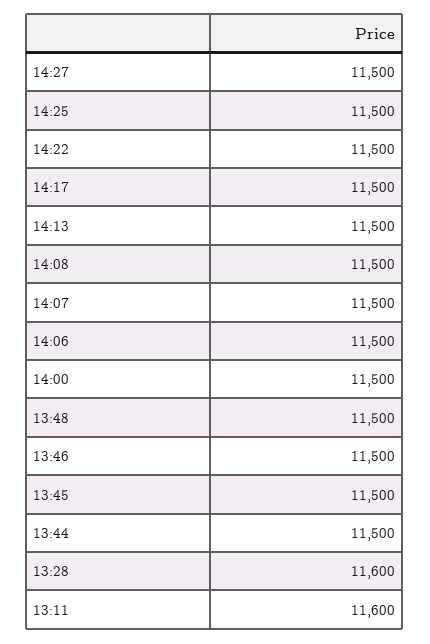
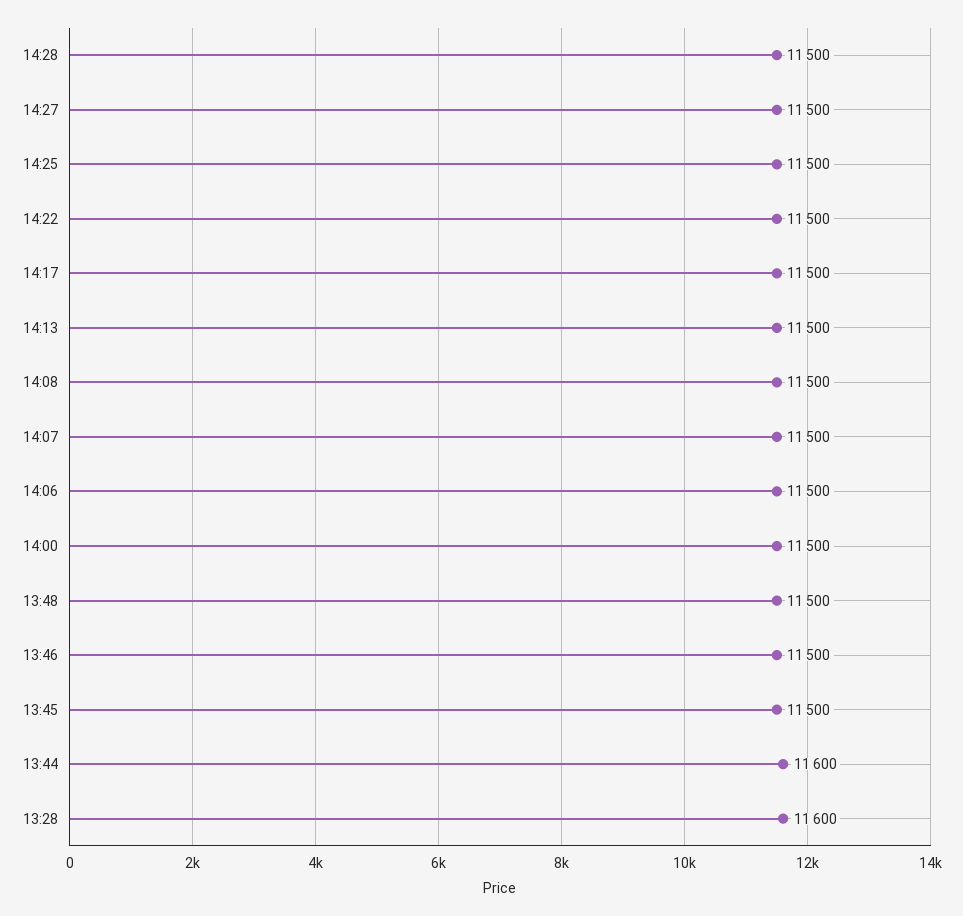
13:44: 11500 -> 11600
13:11: 11600 -> none
14:28: none -> 11500

